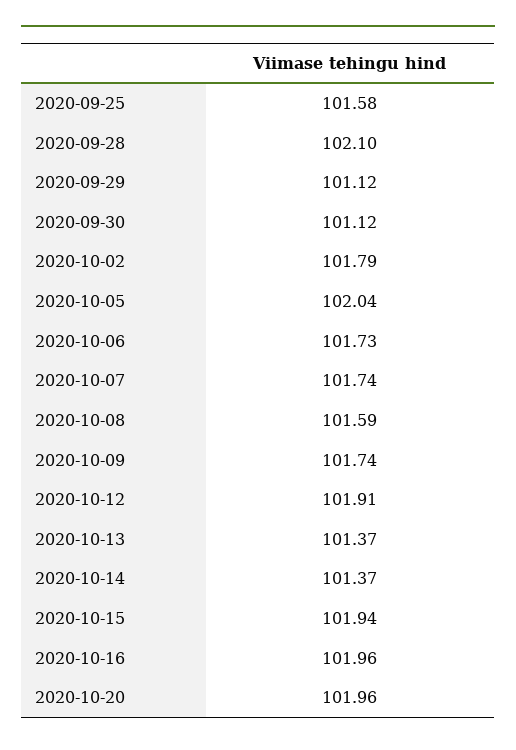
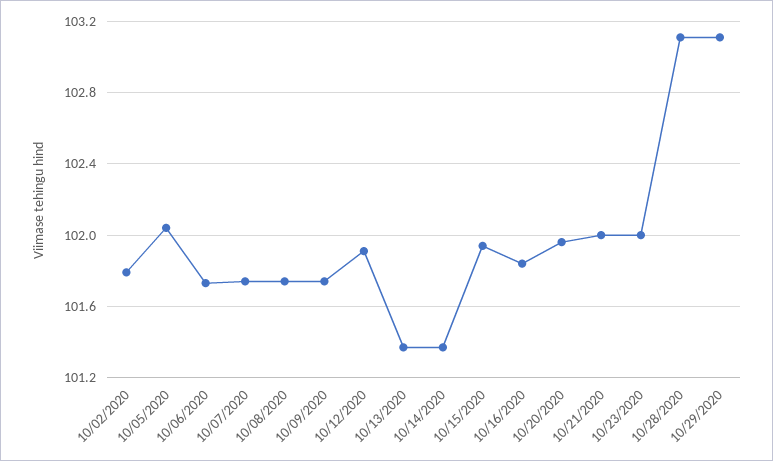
2020-09-25: 101.58 -> none
2020-09-28: 102.1 -> none
2020-09-29: 101.12 -> none
2020-09-30: 101.12 -> none
2020-10-08: 101.59 -> 101.75
2020-10-16: 101.96 -> 101.85
10/21/2020: none -> 102
10/23/2020: none -> 102
10/28/2020: none -> 103.1
10/29/2020: none -> 103.1

